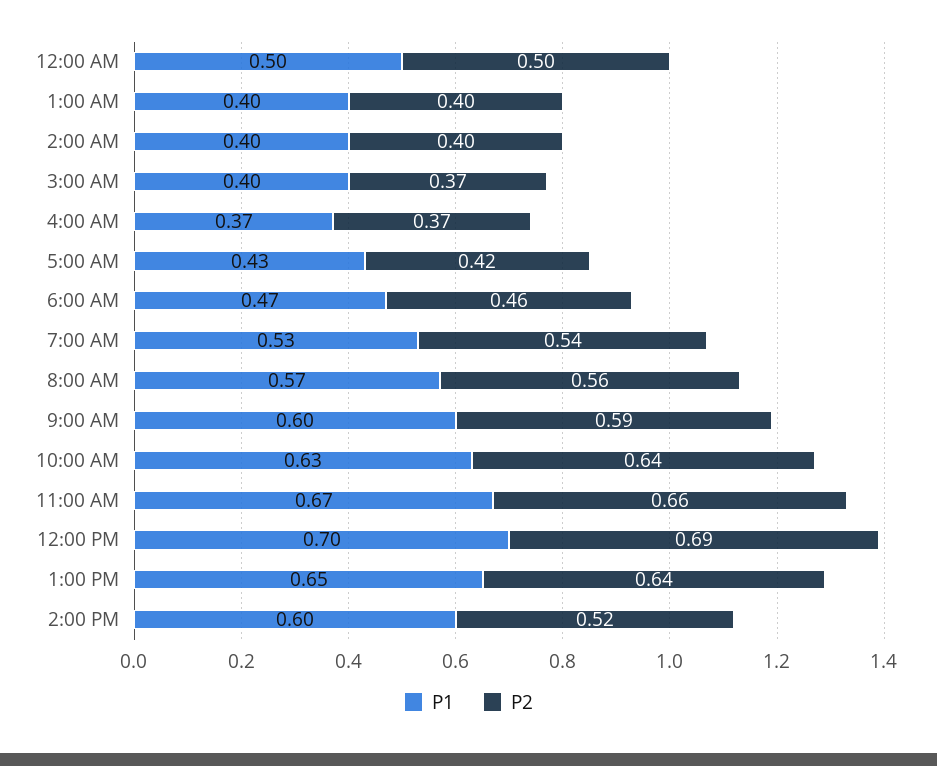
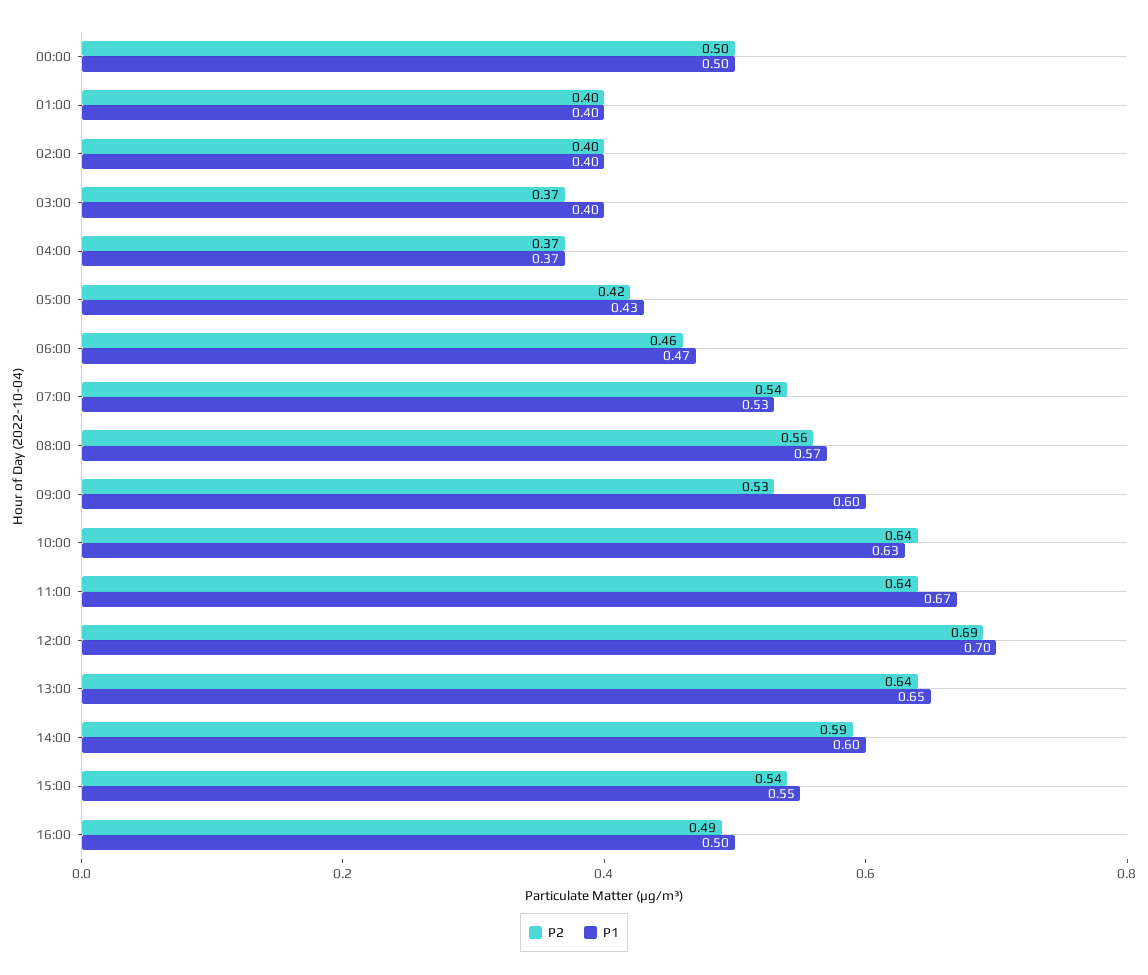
P2, 9:00 AM: 0.59 -> 0.53
P2, 11:00 AM: 0.66 -> 0.64
P2, 2:00 PM: 0.52 -> 0.59
P2, 15:00: none -> 0.54
P1, 15:00: none -> 0.55
P2, 16:00: none -> 0.49
P1, 16:00: none -> 0.5

